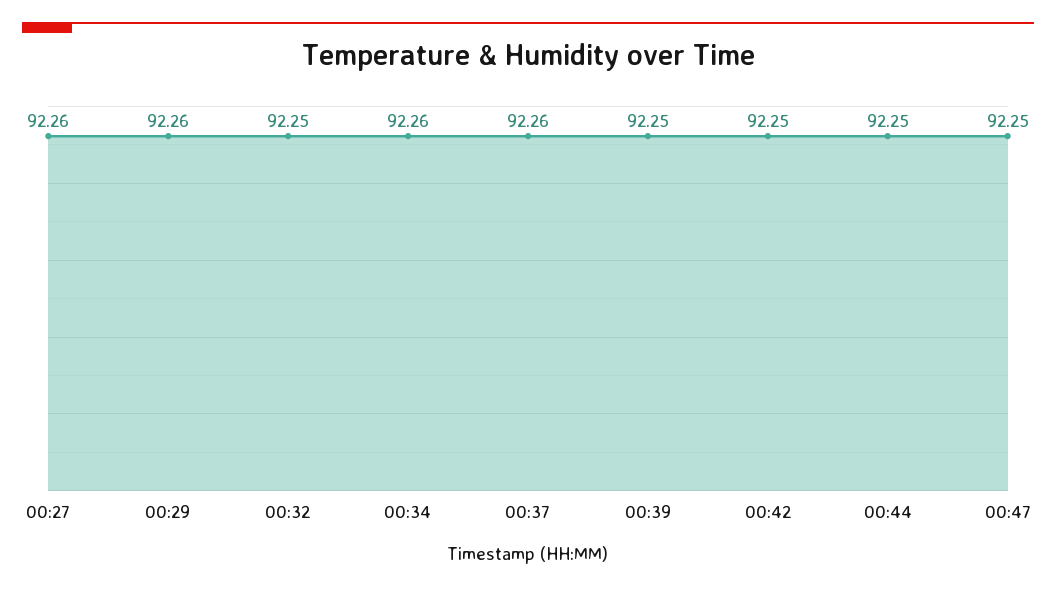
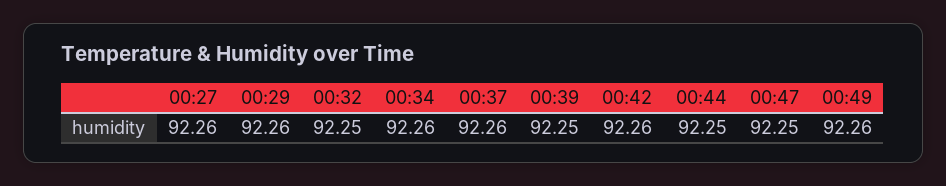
00:42: 92.25 -> 92.26
00:49: none -> 92.26

